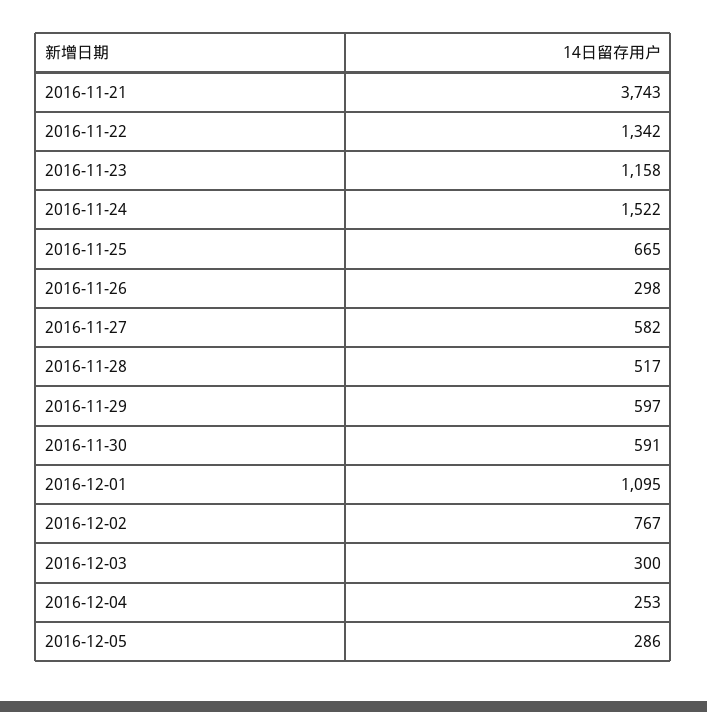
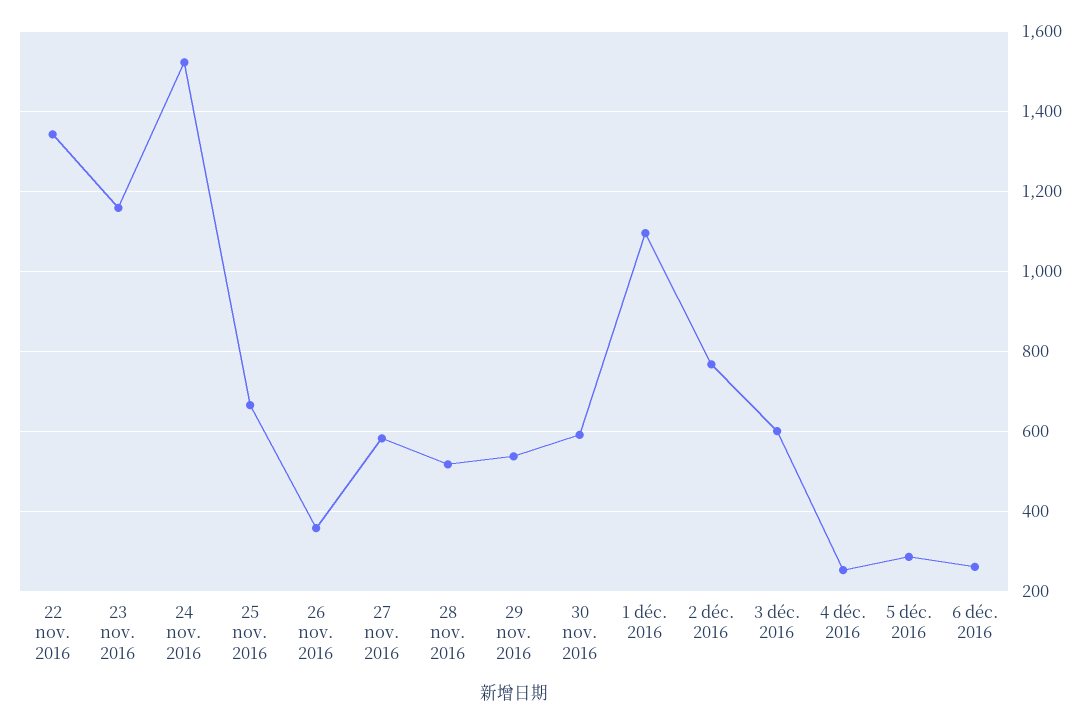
2016-11-21: 3743 -> none
2016-11-26: 298 -> 360
2016-11-29: 597 -> 540
2016-12-03: 300 -> 600
6 déc. 2016: none -> 260

